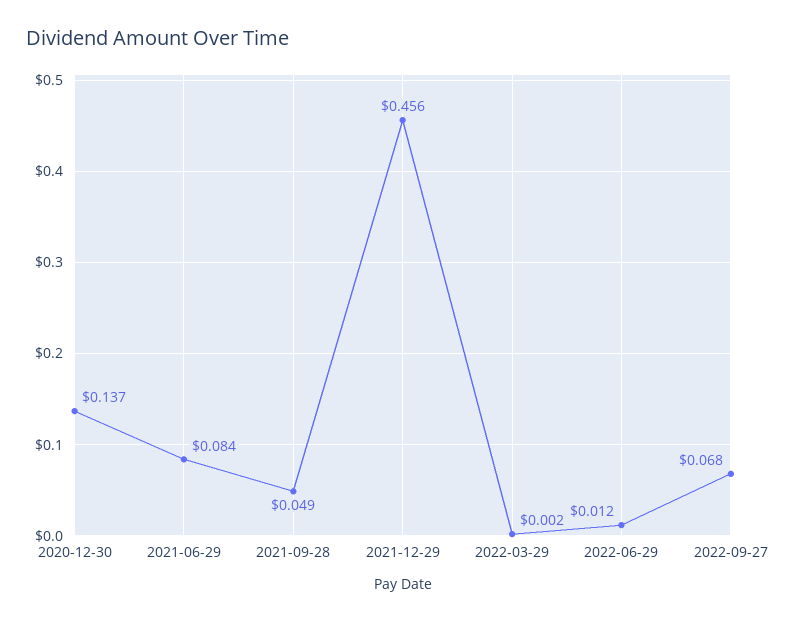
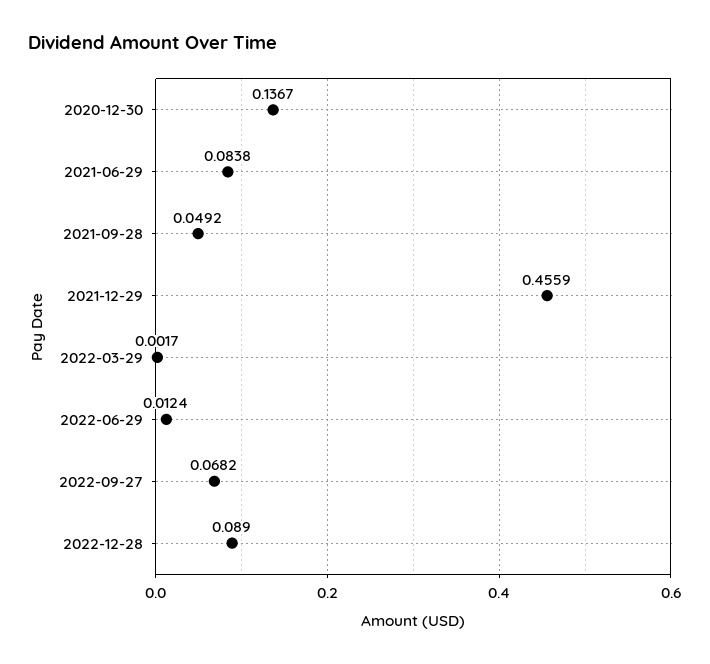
2022-12-28: none -> 0.089

